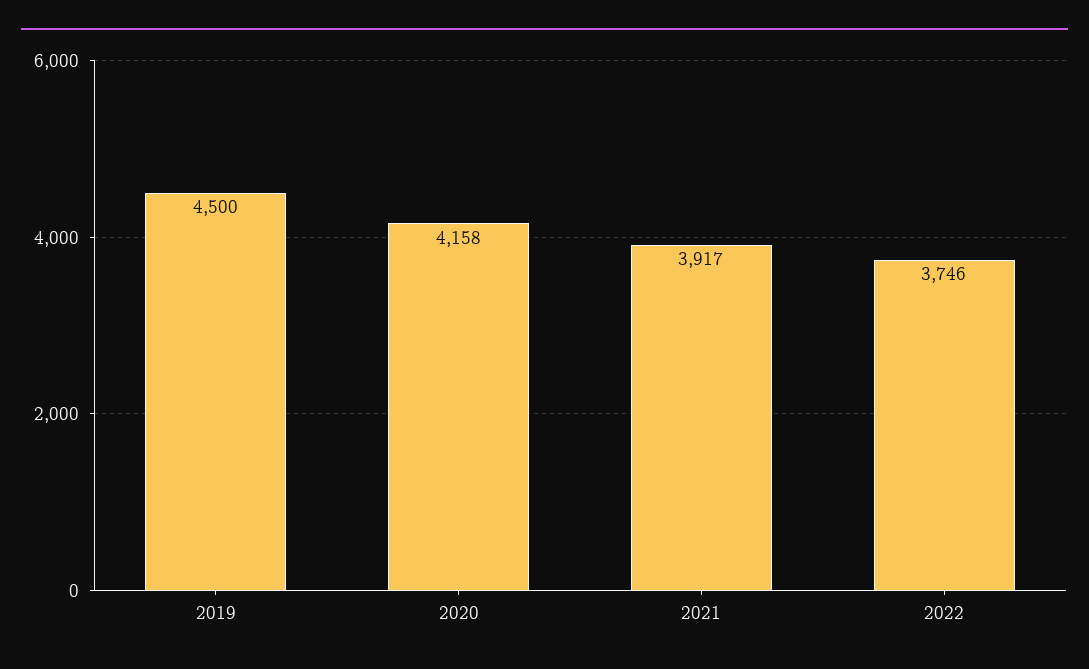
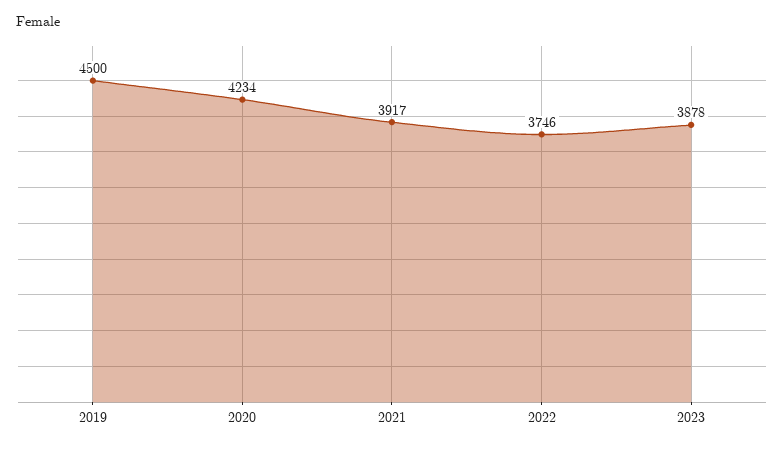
2020: 4158 -> 4234
2023: none -> 3878

